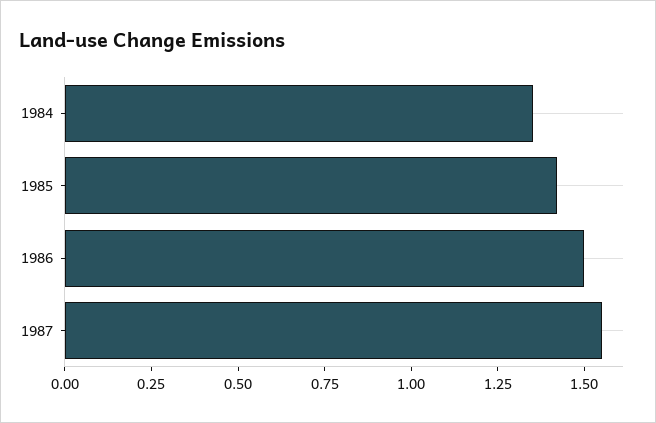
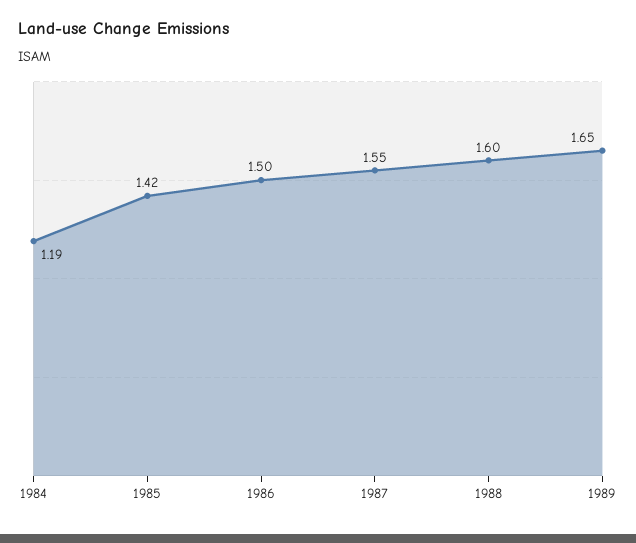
1984: 1.35 -> 1.19
1988: none -> 1.6
1989: none -> 1.65

